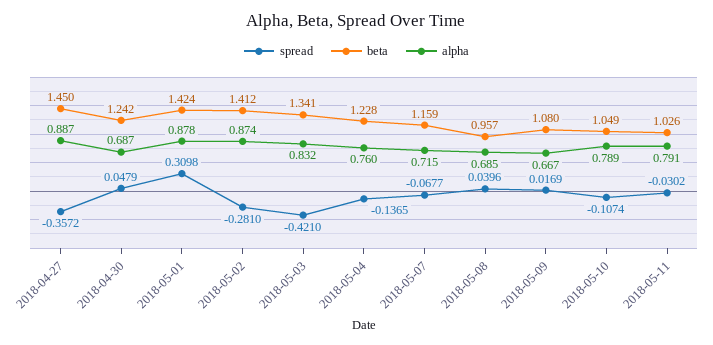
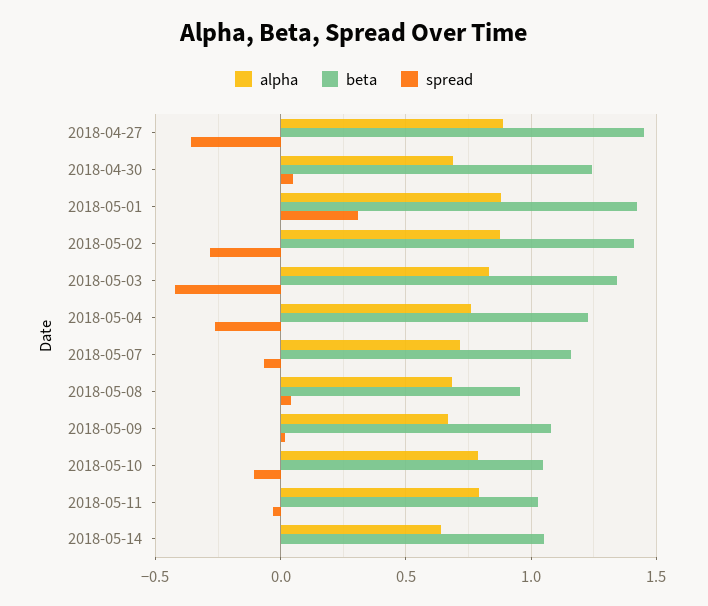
spread, 2018-05-04: -0.1365 -> -0.25
alpha, 2018-05-14: none -> 0.65
beta, 2018-05-14: none -> 1.05
spread, 2018-05-14: none -> 0

